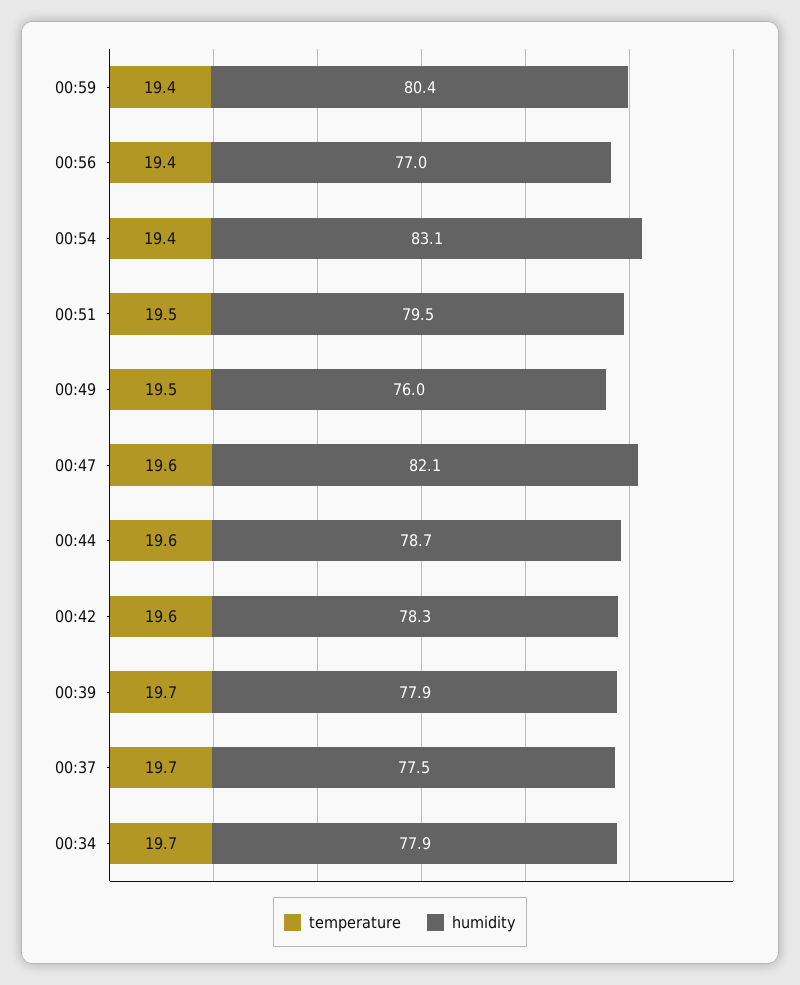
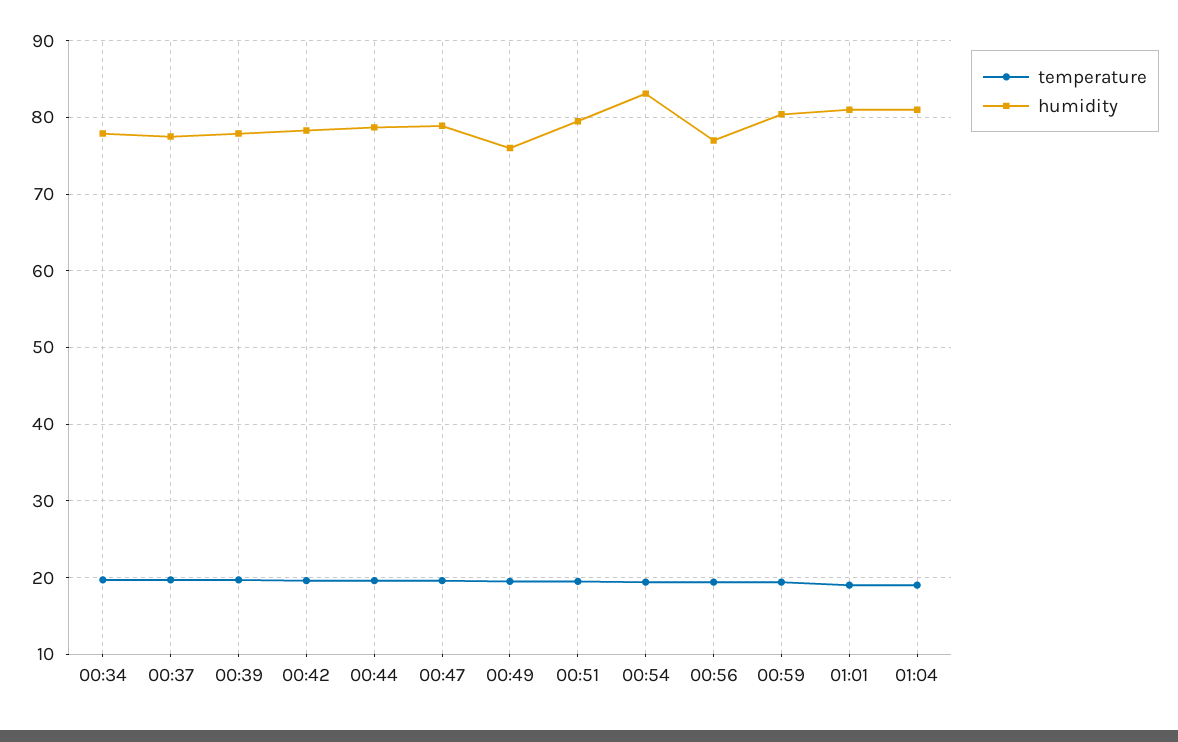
humidity, 00:47: 82.1 -> 79
temperature, 01:01: none -> 19
humidity, 01:01: none -> 81
temperature, 01:04: none -> 19
humidity, 01:04: none -> 81

